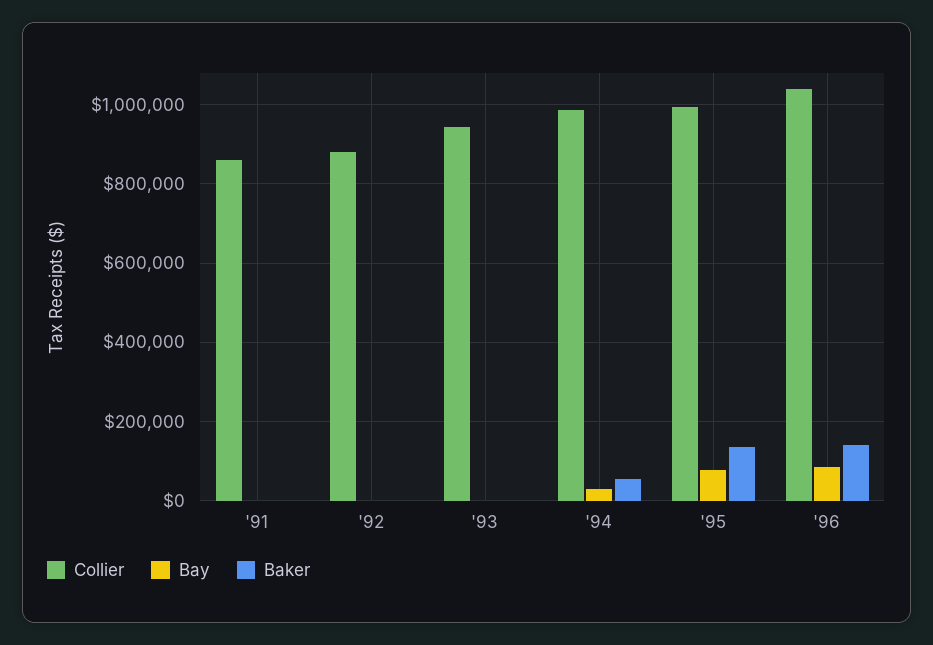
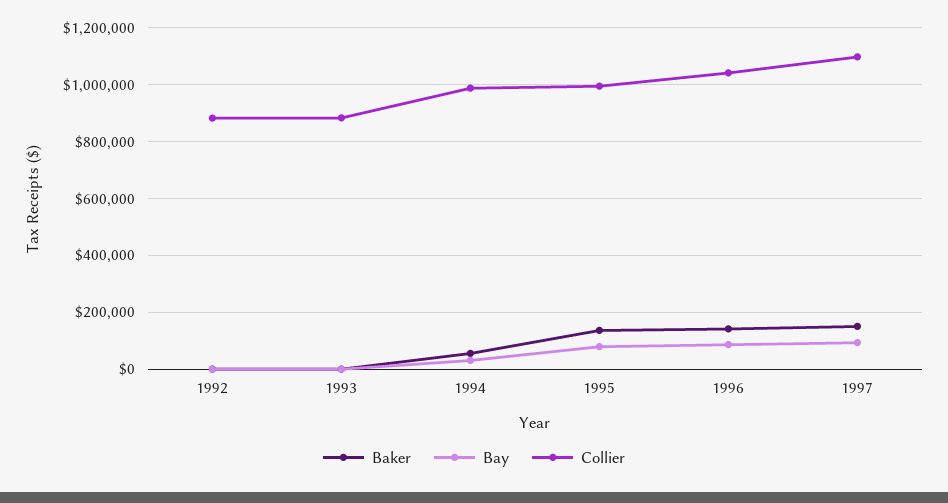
Collier, '91: 860000 -> none
Bay, '91: 0 -> none
Baker, '91: 0 -> none
Collier, '93: 940000 -> 875000
Baker, 1997: none -> 150000
Bay, 1997: none -> 100000
Collier, 1997: none -> 1100000

